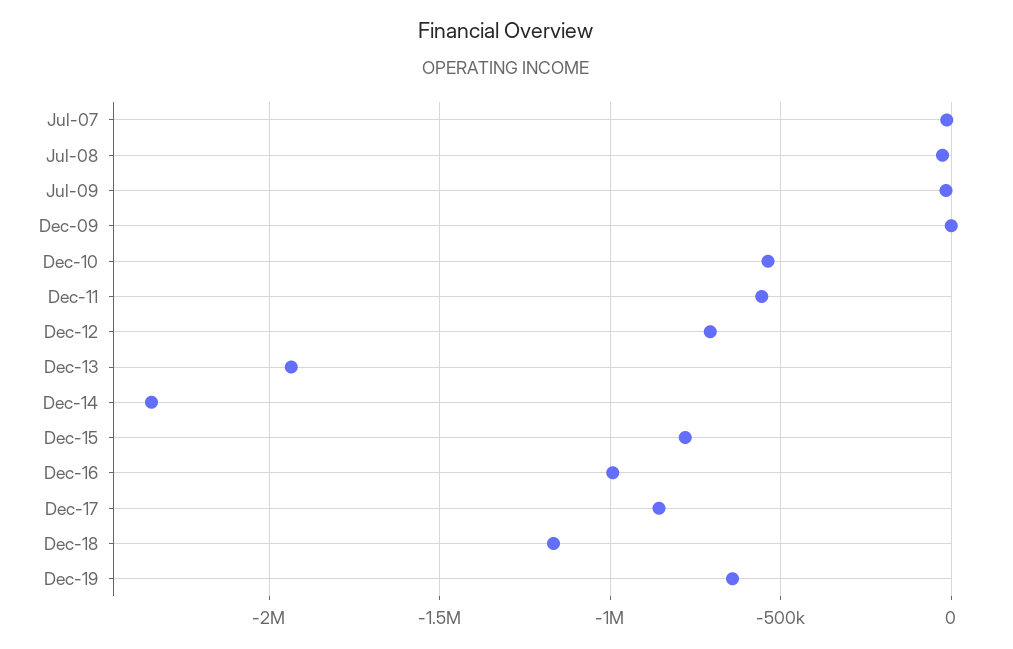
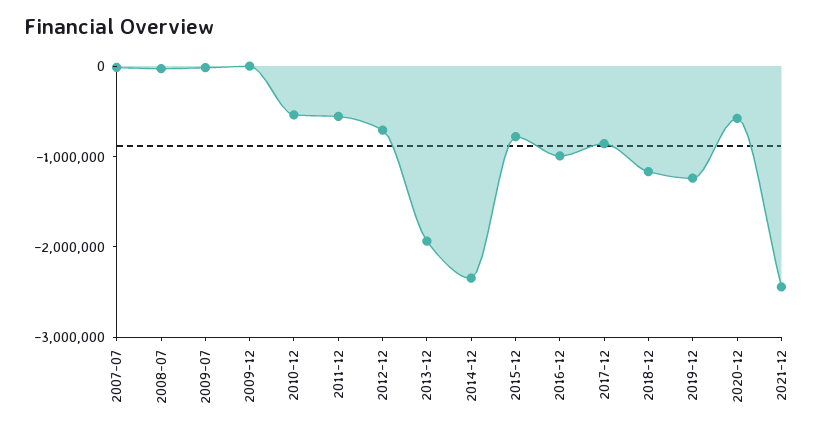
Dec-19: -650000 -> -1200000
2020-12: none -> -600000
2021-12: none -> -2400000

